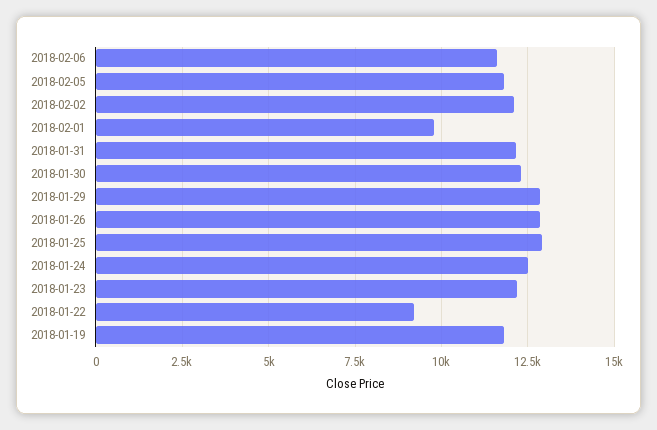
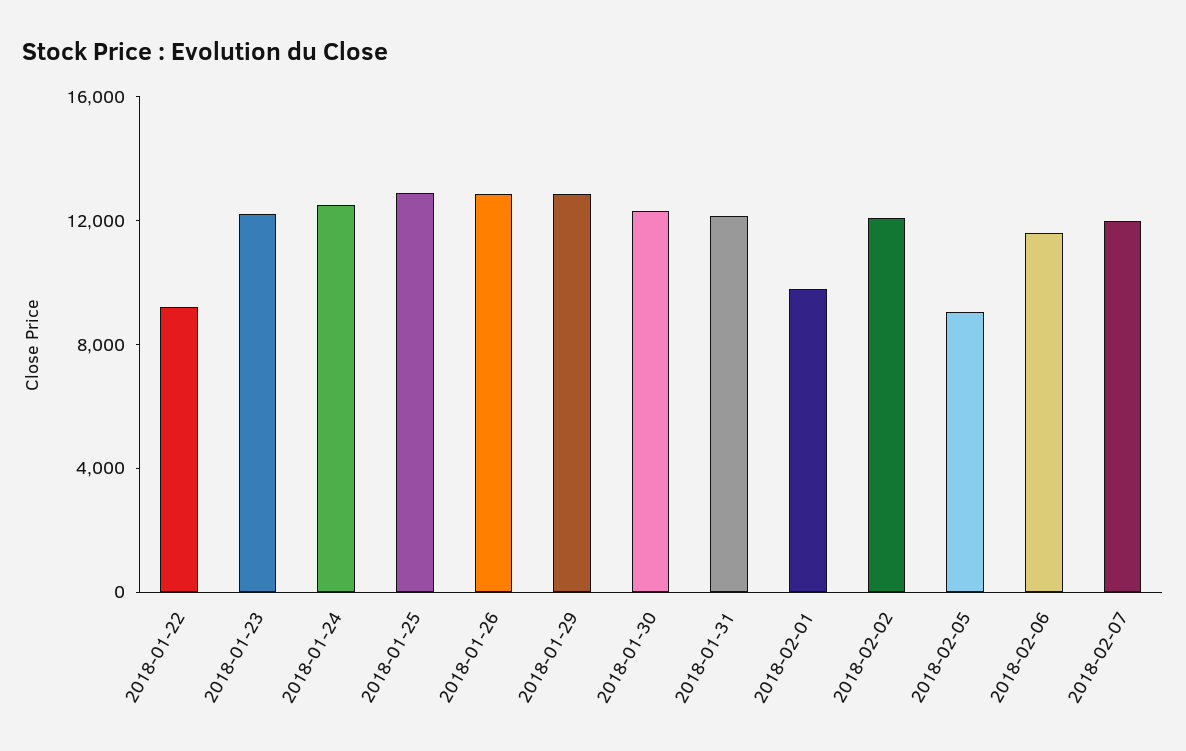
2018-02-05: 11750 -> 9000
2018-01-19: 11750 -> none
2018-02-07: none -> 12000

